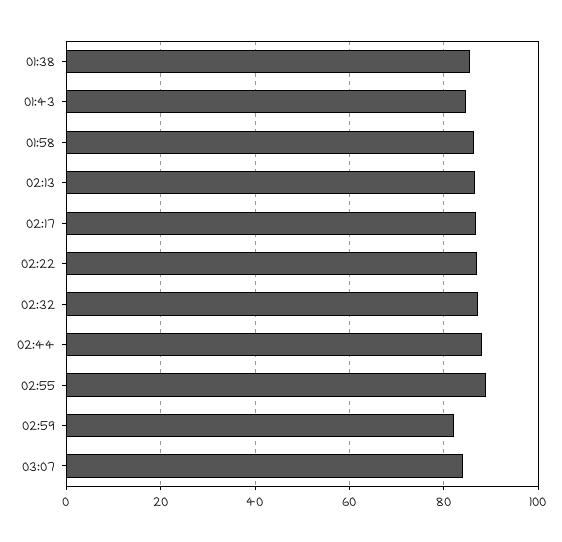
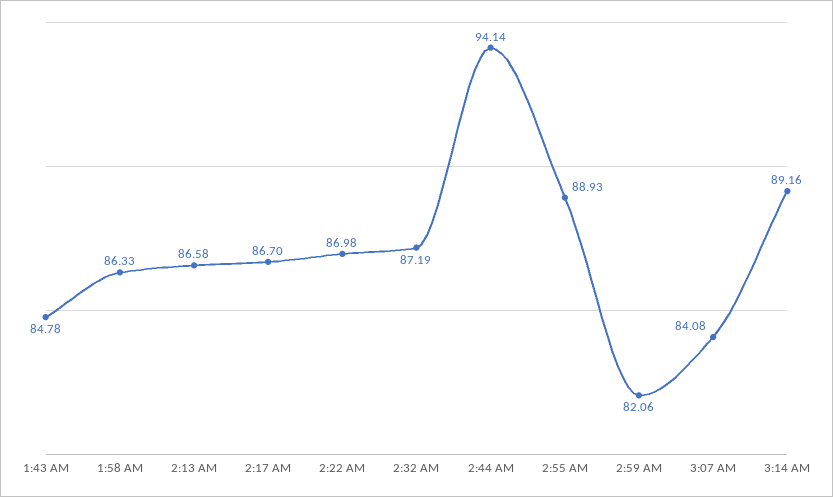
01:38: 86 -> none
02:44: 88 -> 94.14
3:14 AM: none -> 89.16

